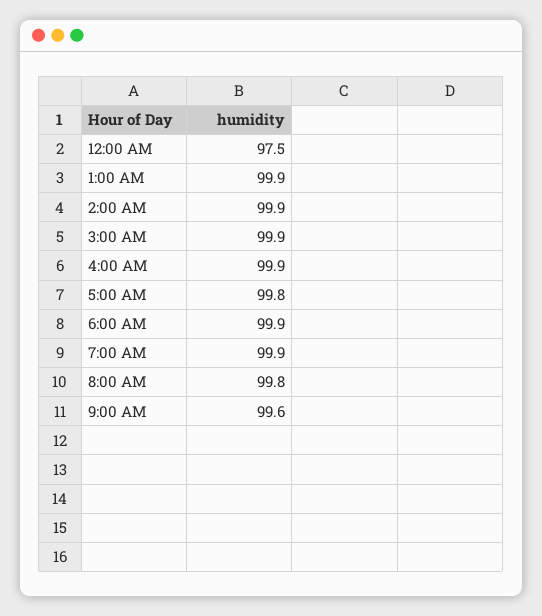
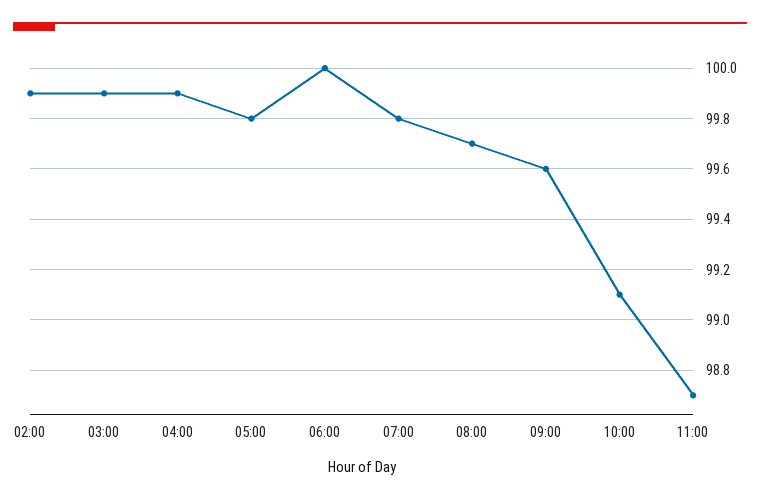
12:00 AM: 97.5 -> none
1:00 AM: 99.9 -> none
6:00 AM: 99.9 -> 100
7:00 AM: 99.9 -> 99.8
8:00 AM: 99.8 -> 99.7
10:00: none -> 99.1
11:00: none -> 98.7

